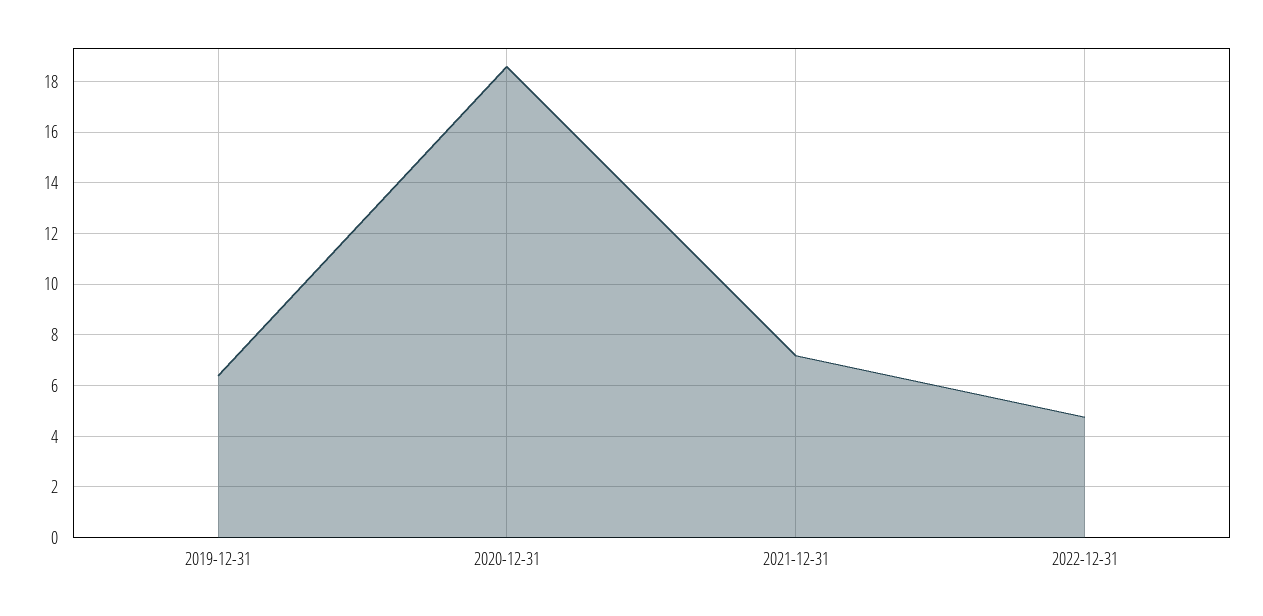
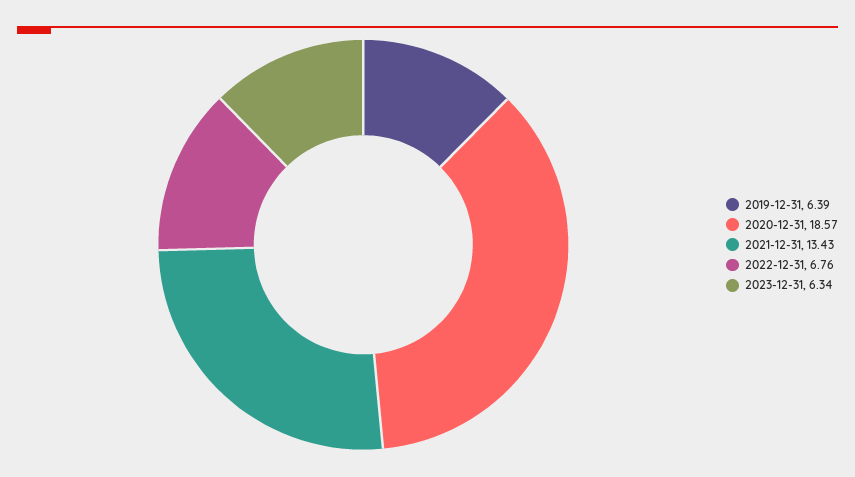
2021-12-31: 7.25 -> 13.43
2022-12-31: 4.75 -> 6.76
2023-12-31: none -> 6.34

